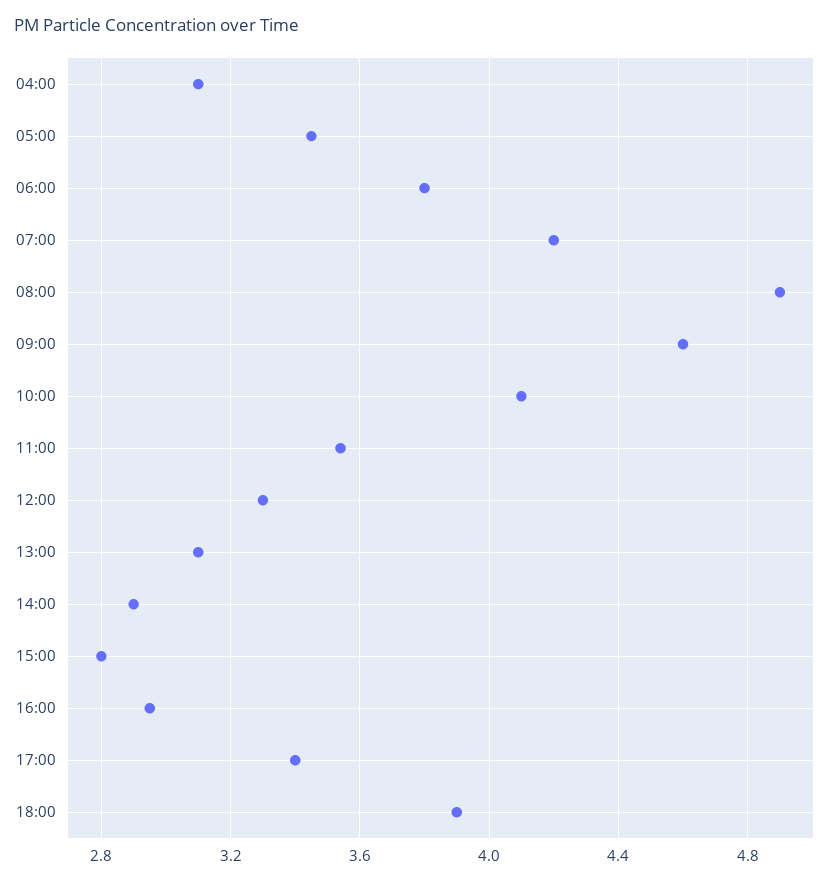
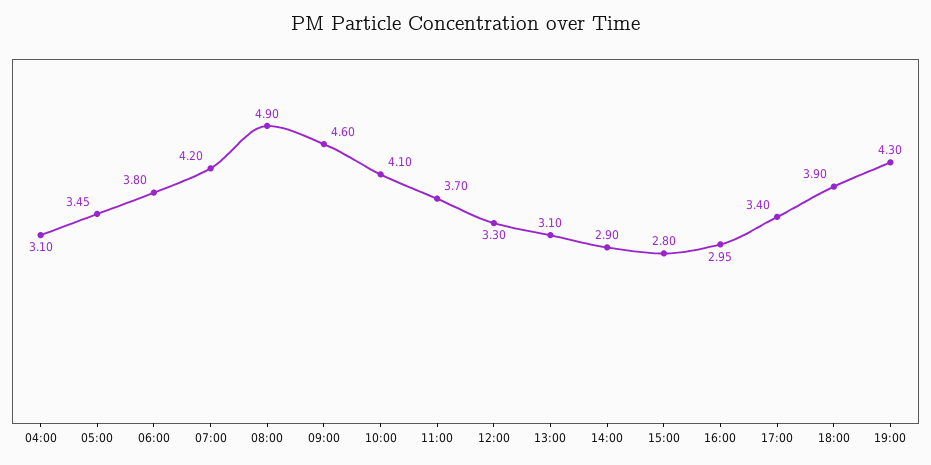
11:00: 3.55 -> 3.7
19:00: none -> 4.3

